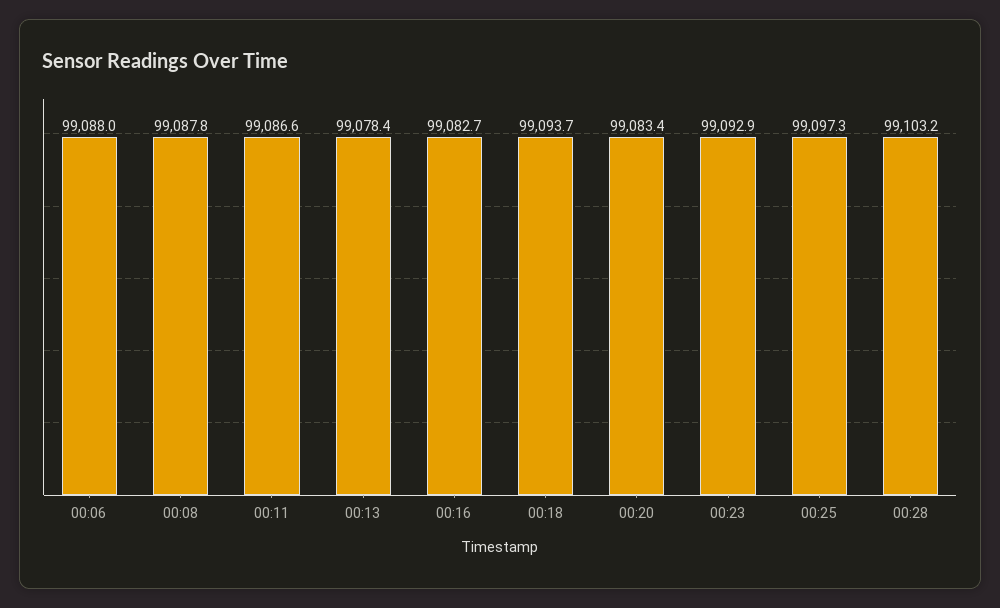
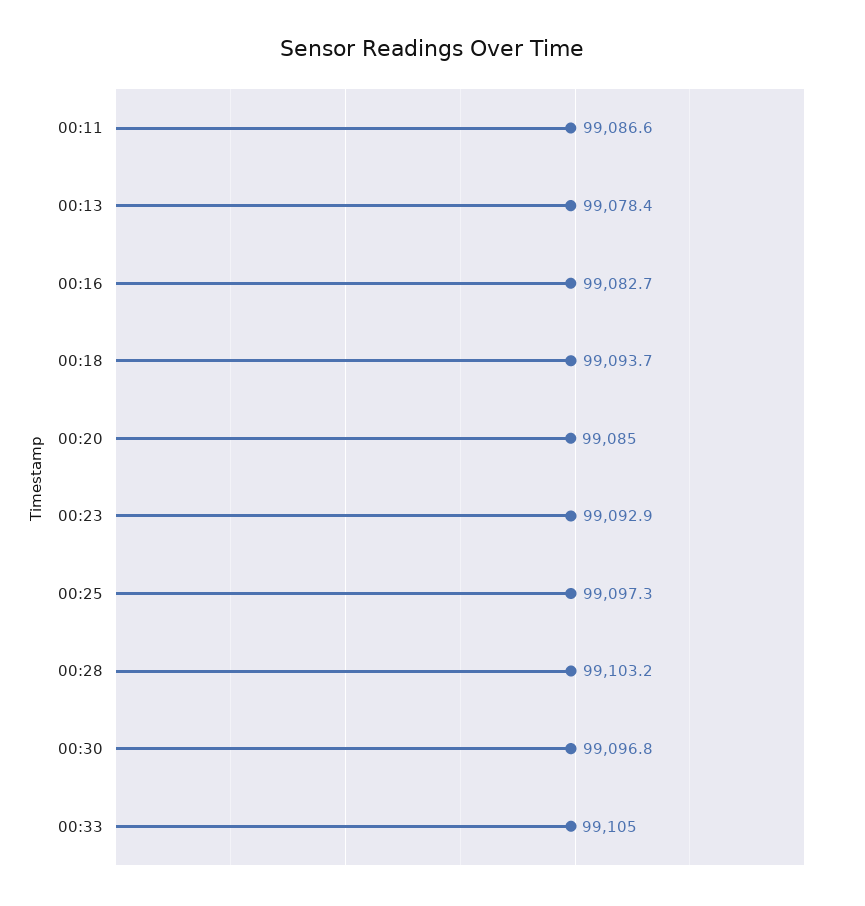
00:06: 99088 -> none
00:08: 99087.8 -> none
00:20: 99083.4 -> 99085
00:30: none -> 99096.8
00:33: none -> 99105

